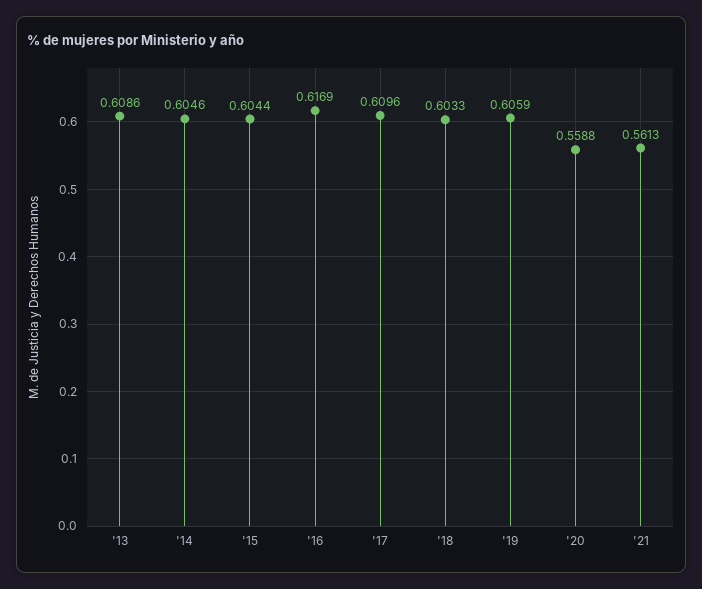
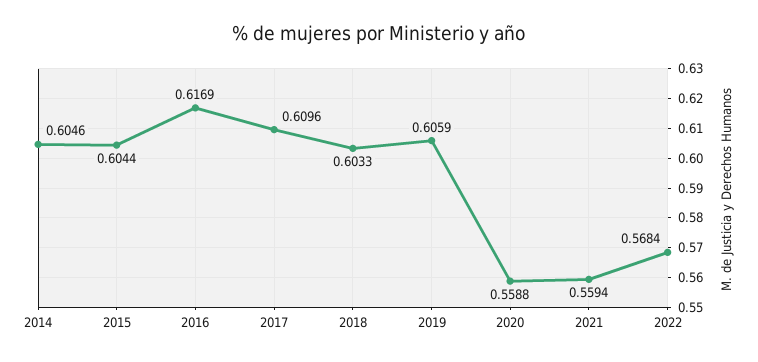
'13: 0.6086 -> none
'21: 0.5613 -> 0.5594
2022: none -> 0.5684

